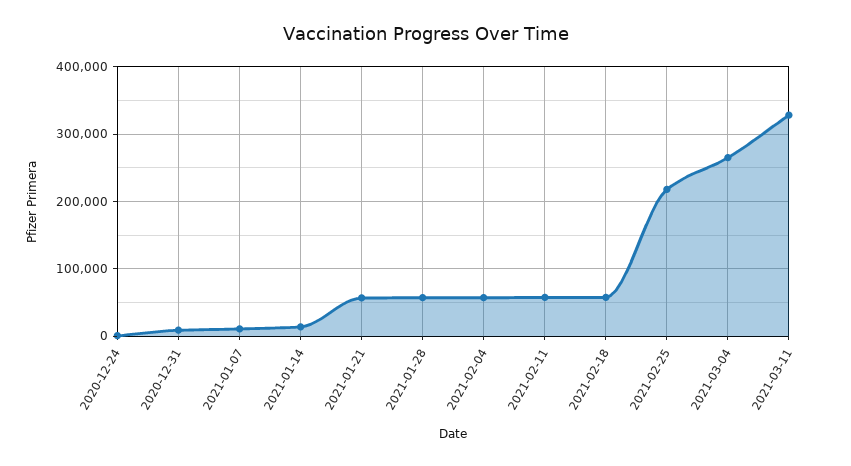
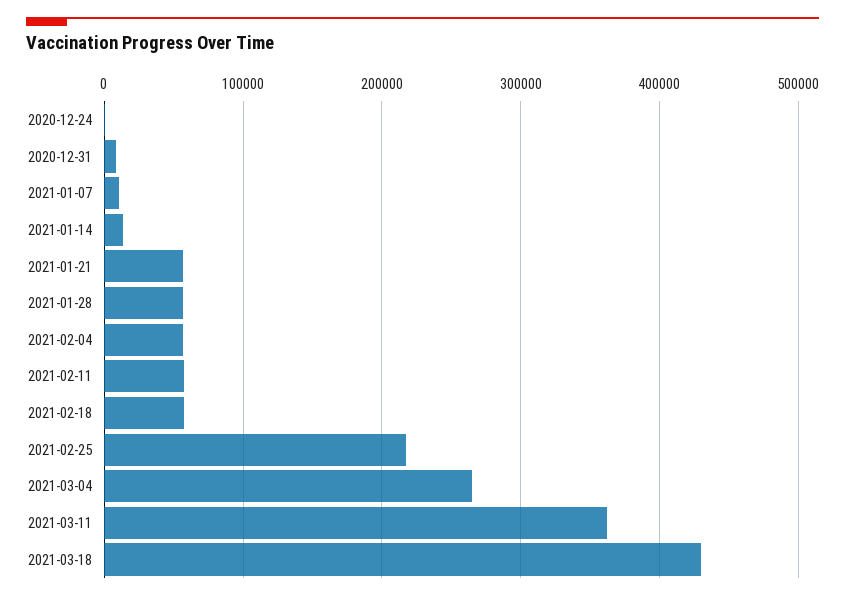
2021-03-11: 330000 -> 360000
2021-03-18: none -> 430000

